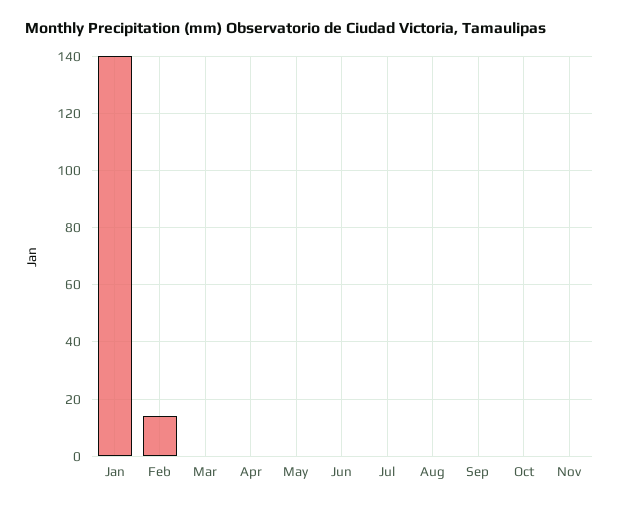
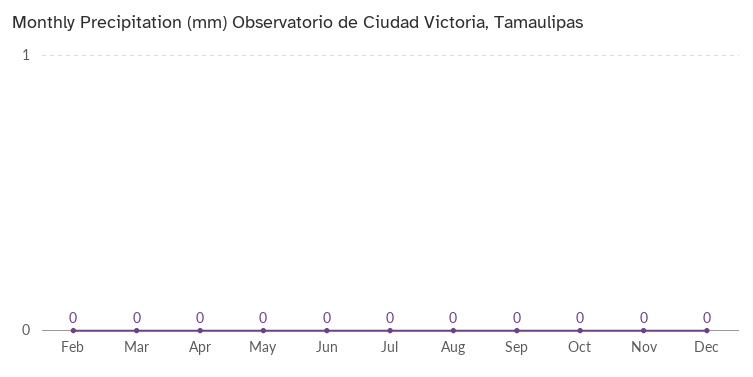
Jan: 140 -> none
Feb: 15 -> 0
Dec: none -> 0

